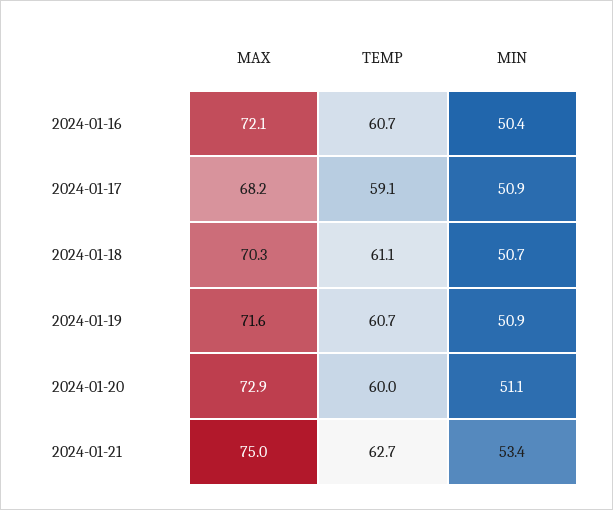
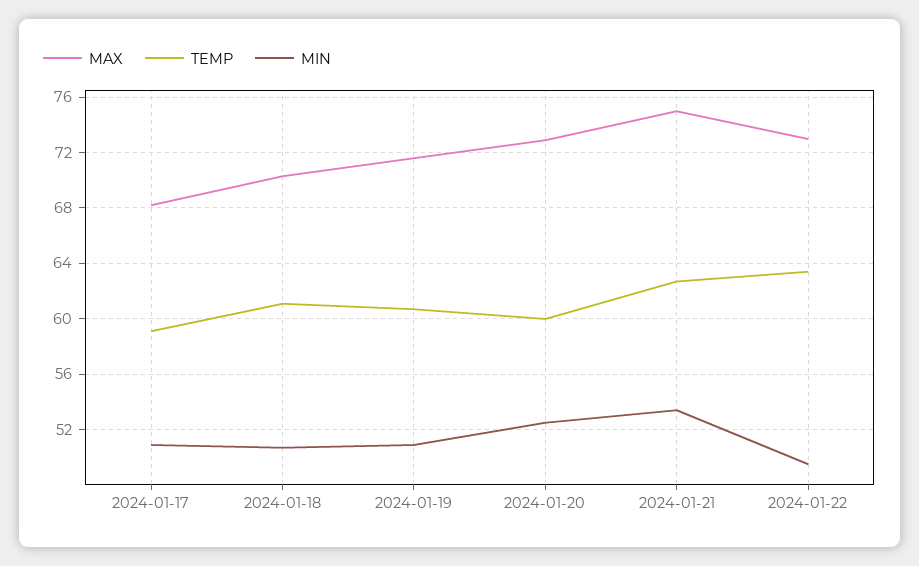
MAX, 2024-01-16: 72.1 -> none
TEMP, 2024-01-16: 60.7 -> none
MIN, 2024-01-16: 50.4 -> none
MIN, 2024-01-20: 51.1 -> 52.5
MAX, 2024-01-22: none -> 73
TEMP, 2024-01-22: none -> 63.5
MIN, 2024-01-22: none -> 49.5

